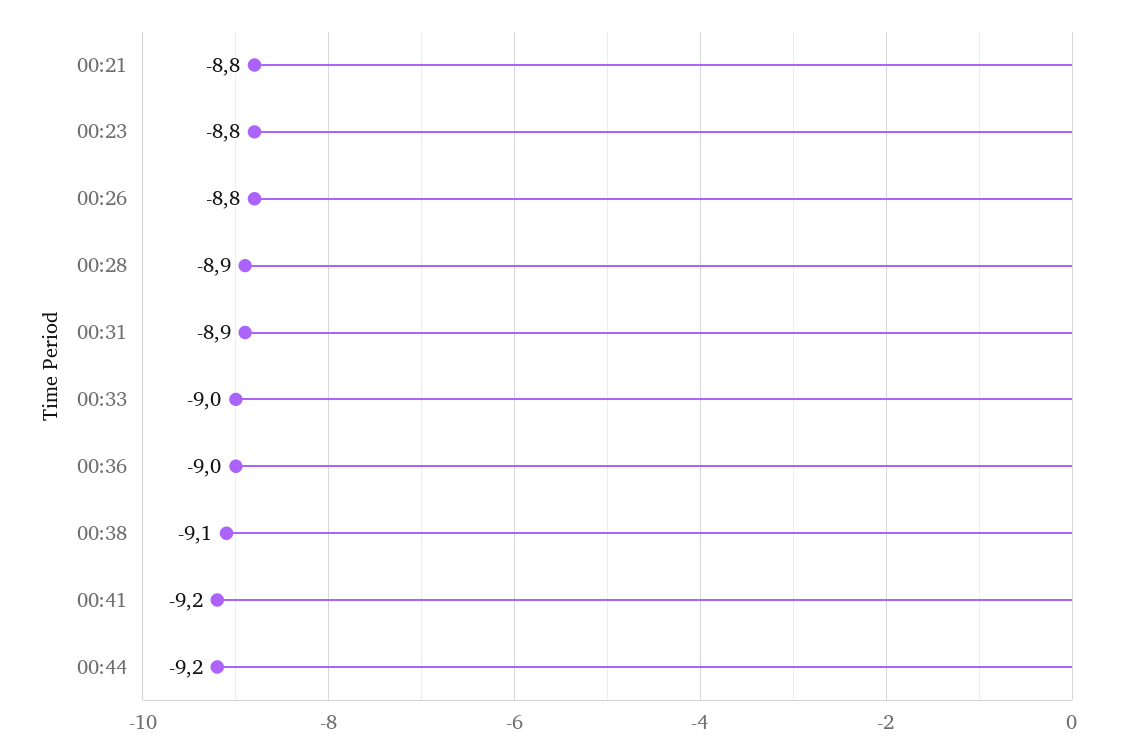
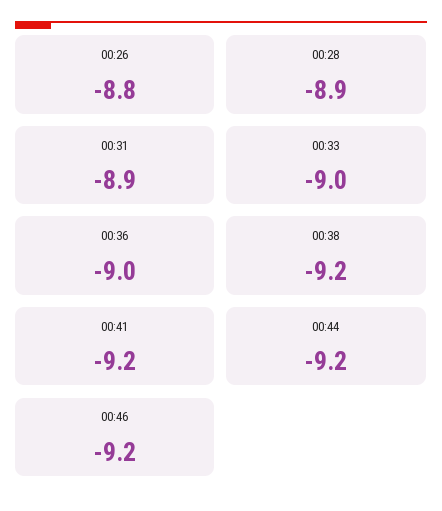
00:21: -8.8 -> none
00:23: -8.8 -> none
00:38: -9.1 -> -9.2
00:46: none -> -9.2

